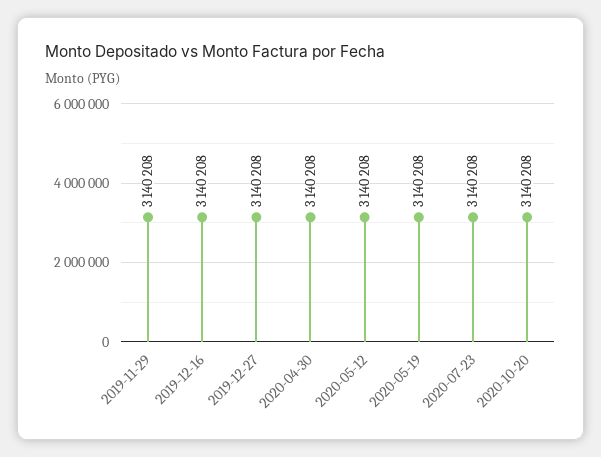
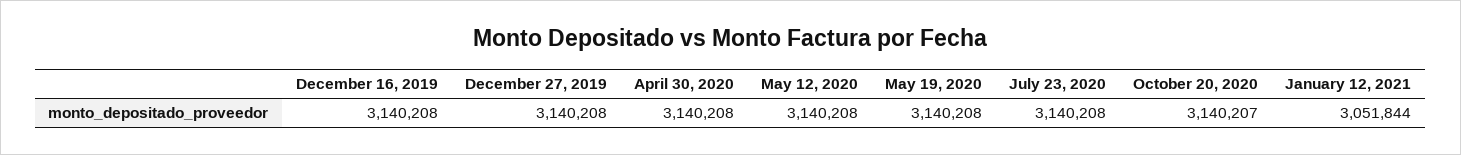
2019-11-29: 3140208 -> none
2020-10-20: 3140208 -> 3140207
January 12, 2021: none -> 3051844

